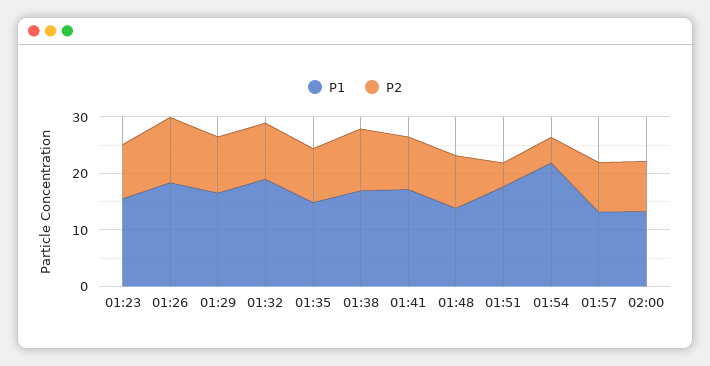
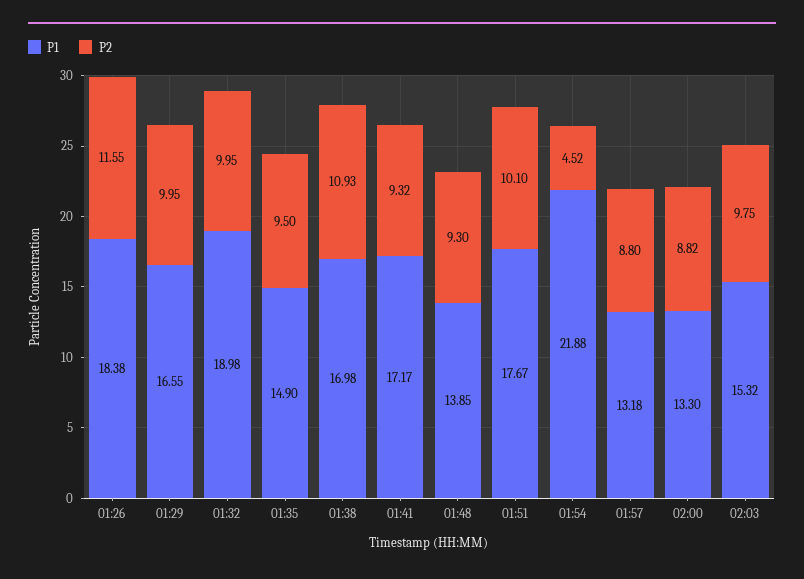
P1, 01:23: 16 -> none
P2, 01:23: 10 -> none
P2, 01:51: 4 -> 10.1
P1, 02:03: none -> 15.32
P2, 02:03: none -> 9.75

